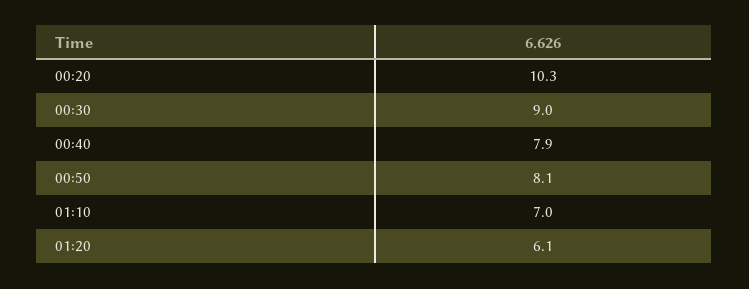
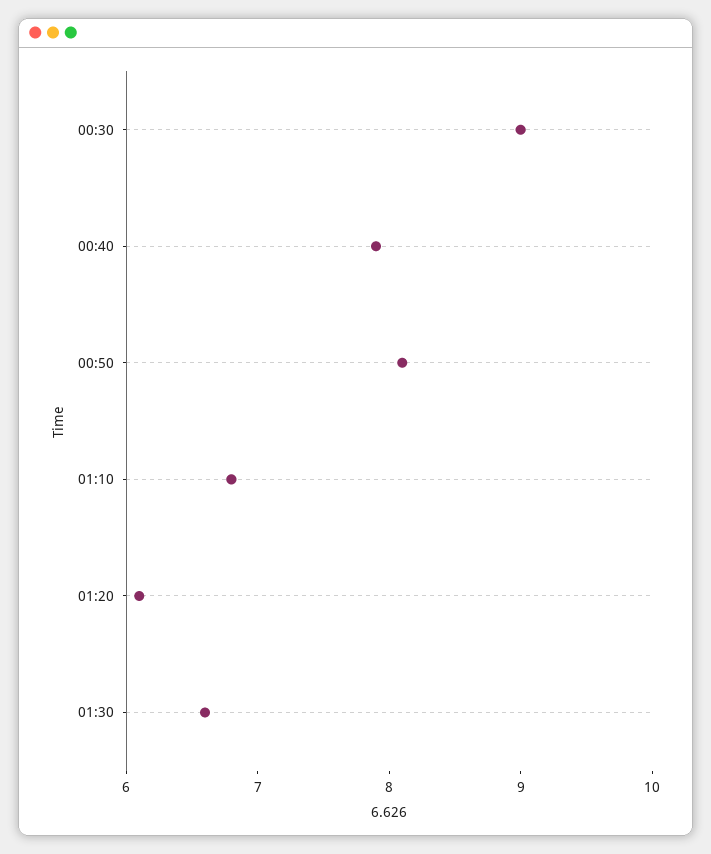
00:20: 10.3 -> none
01:10: 7 -> 6.8
01:30: none -> 6.6

